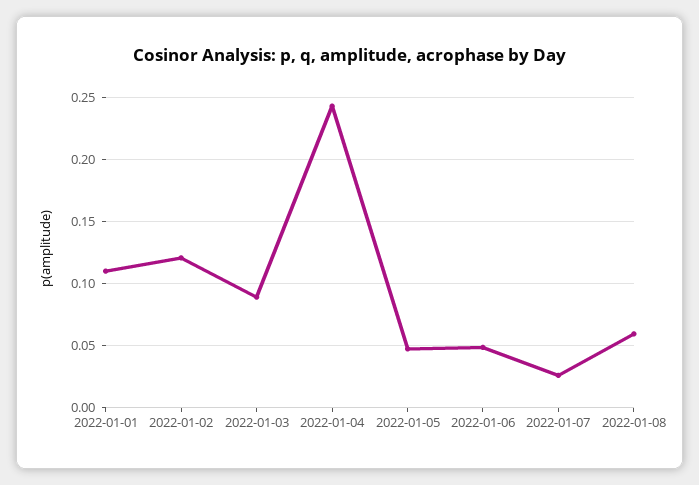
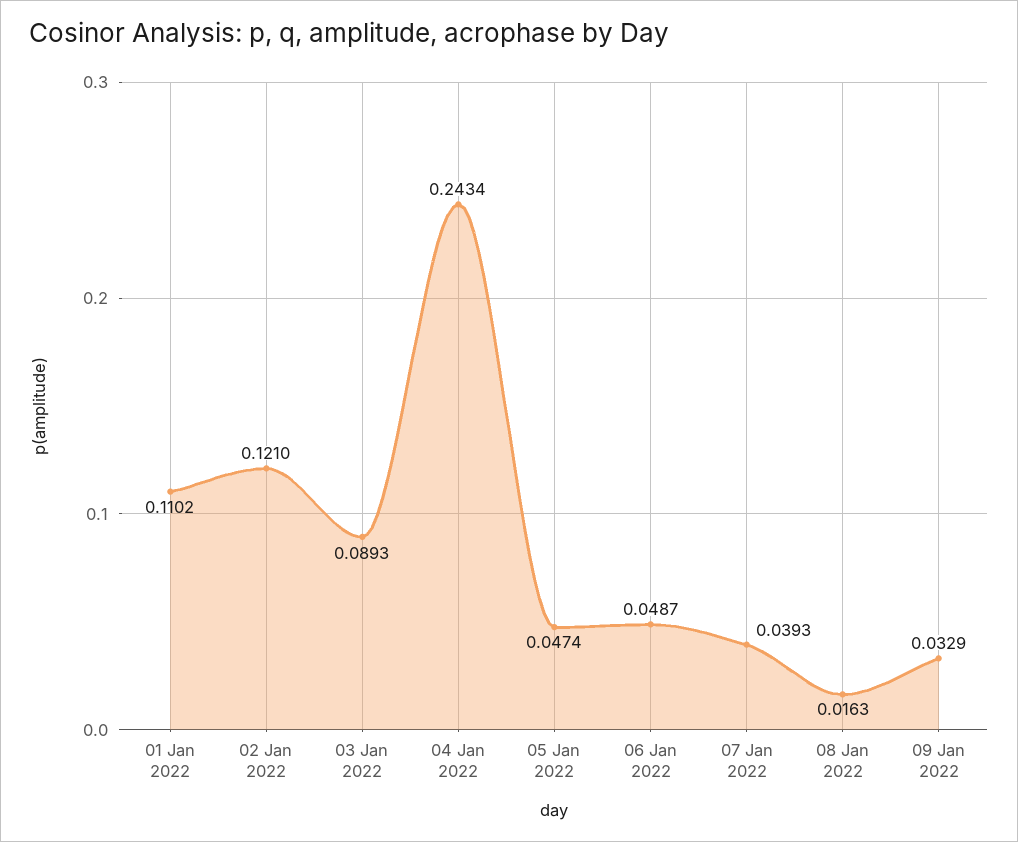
2022-01-07: 0.025 -> 0.0393
2022-01-08: 0.06 -> 0.0163
09 Jan 2022: none -> 0.0329

